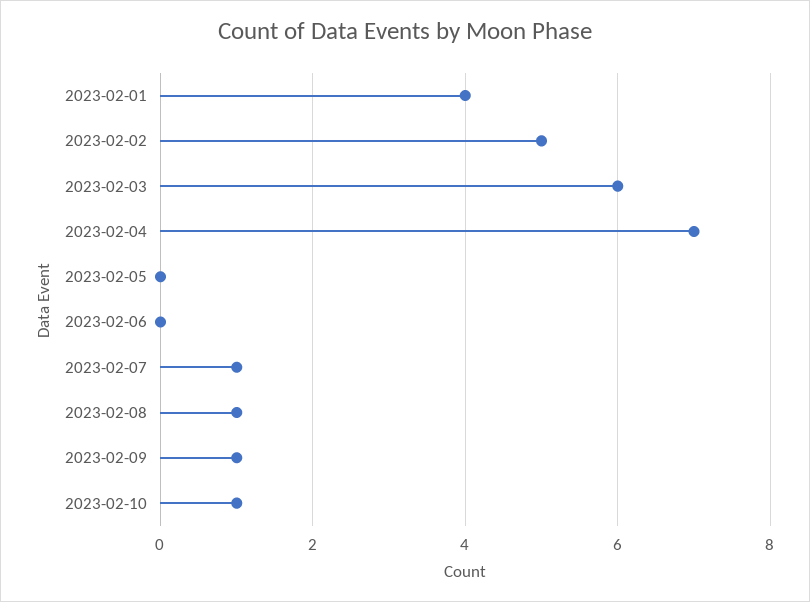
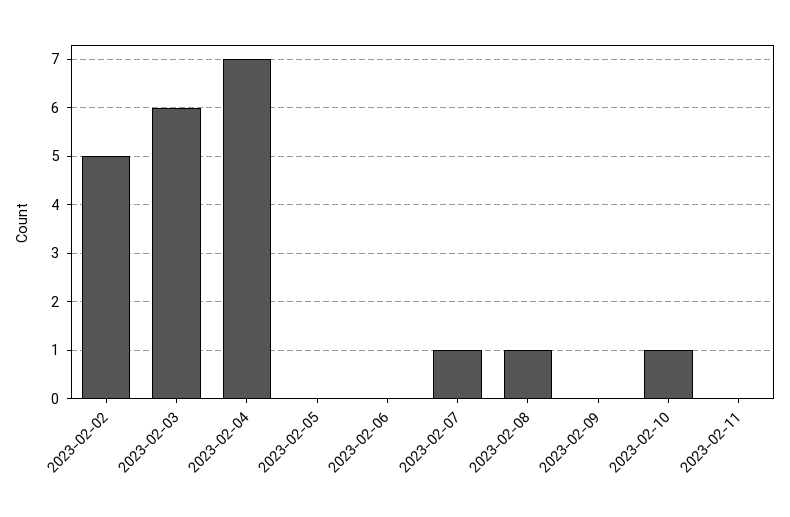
2023-02-01: 4 -> none
2023-02-09: 1 -> 0
2023-02-11: none -> 0

